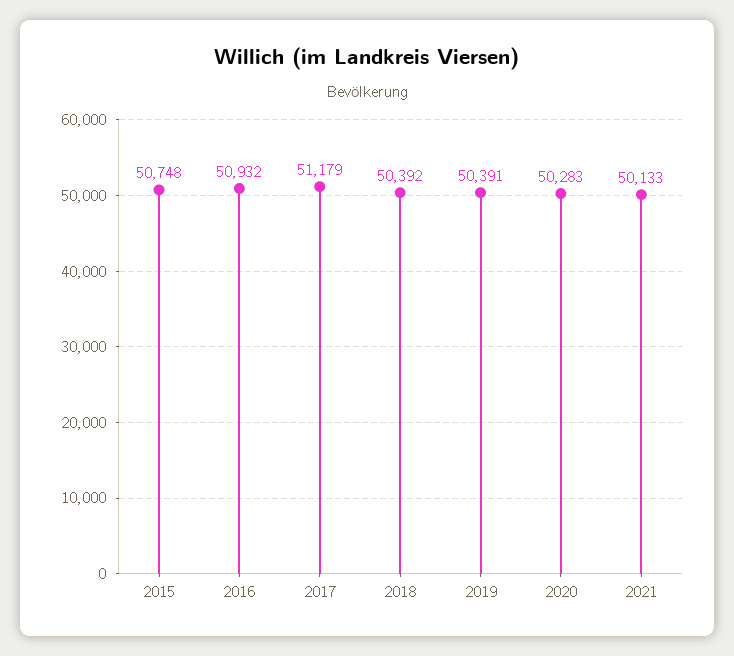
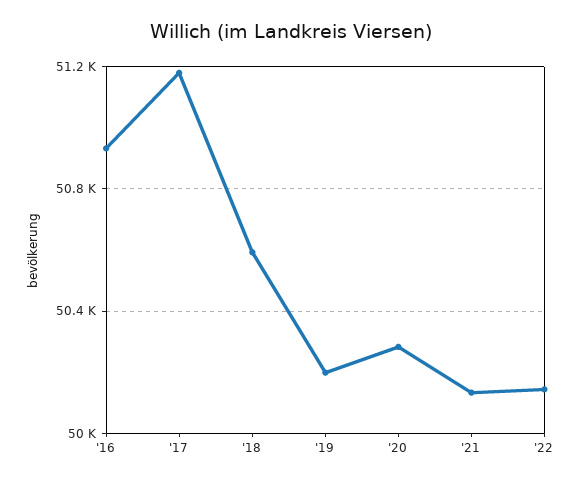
2015: 50748 -> none
2018: 50392 -> 50600
2019: 50391 -> 50200
'22: none -> 50150

